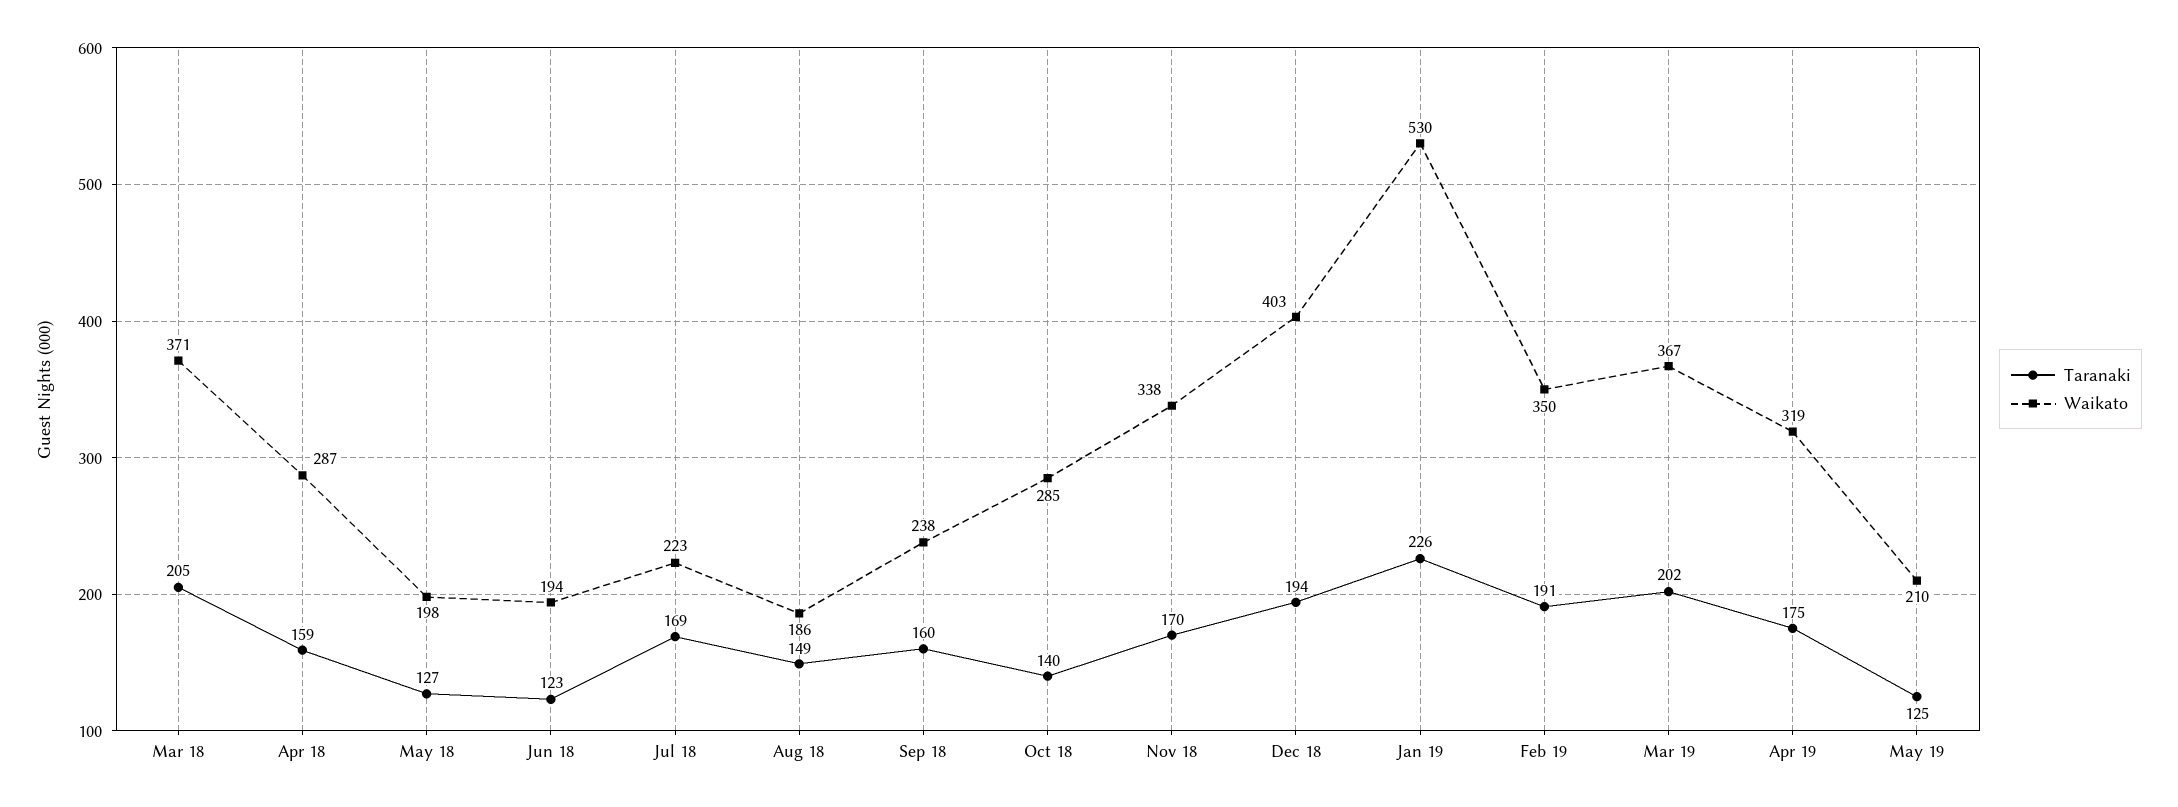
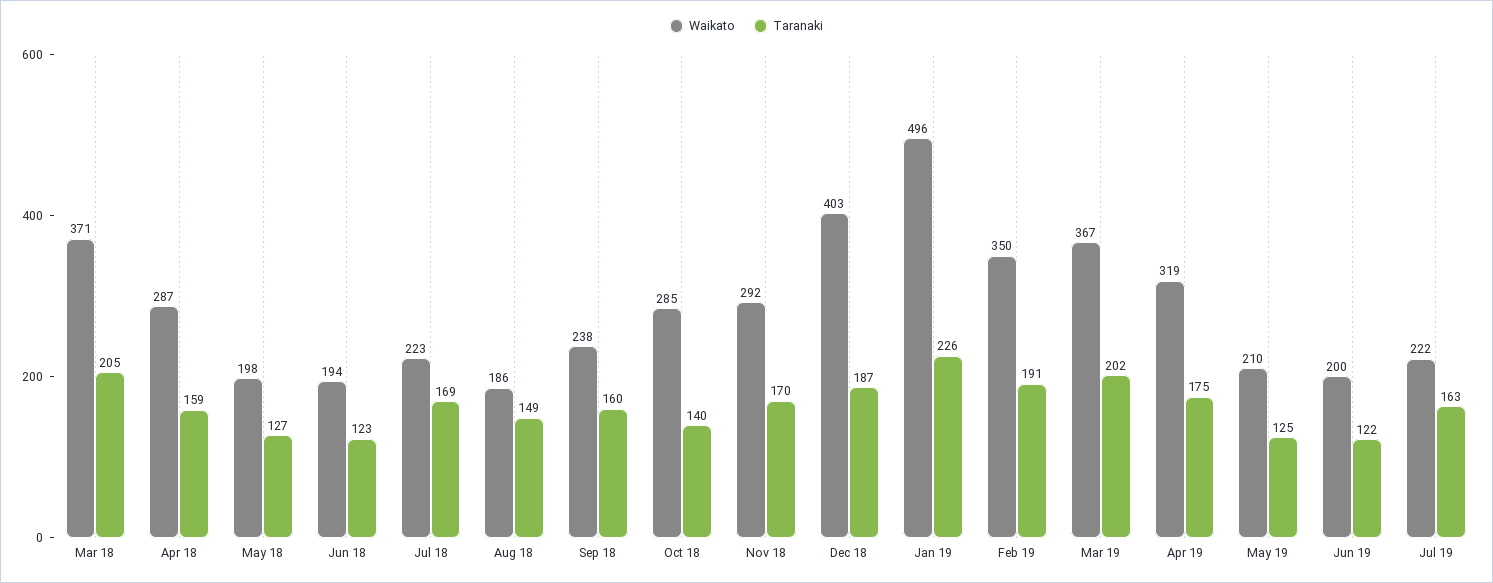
Waikato, Nov 18: 338 -> 292
Taranaki, Dec 18: 194 -> 187
Waikato, Jan 19: 530 -> 496
Waikato, Jun 19: none -> 200
Taranaki, Jun 19: none -> 122
Waikato, Jul 19: none -> 222
Taranaki, Jul 19: none -> 163

